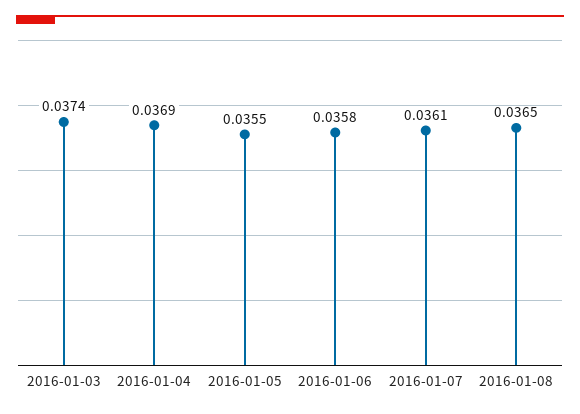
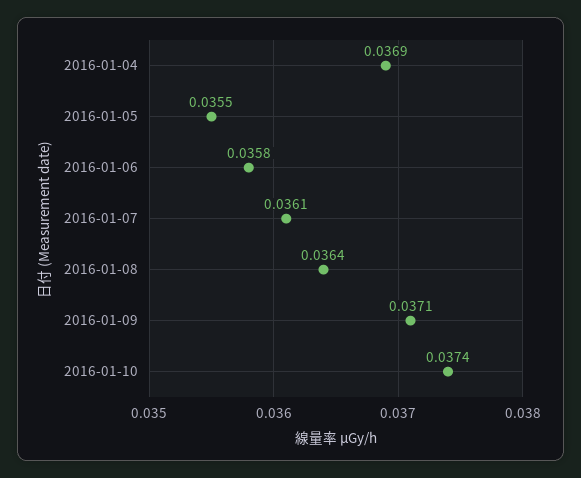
2016-01-03: 0.0374 -> none
2016-01-08: 0.0365 -> 0.0364
2016-01-09: none -> 0.0371
2016-01-10: none -> 0.0374

